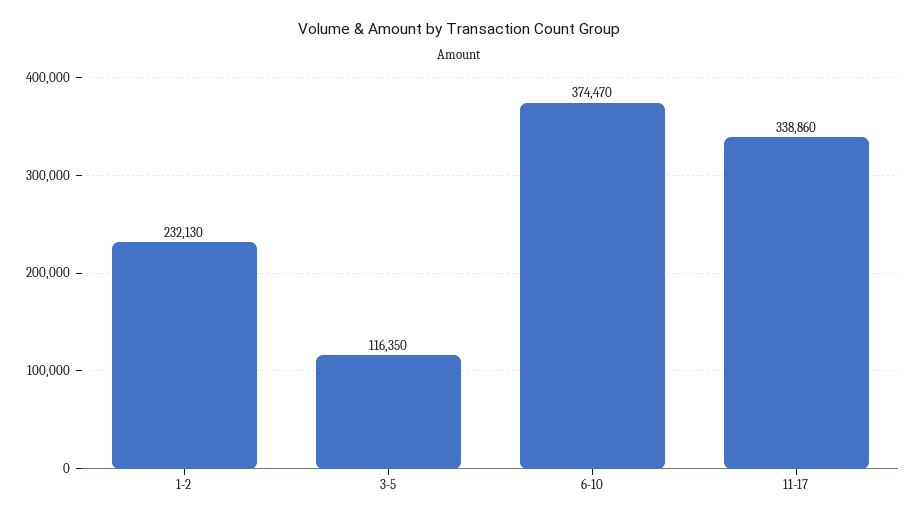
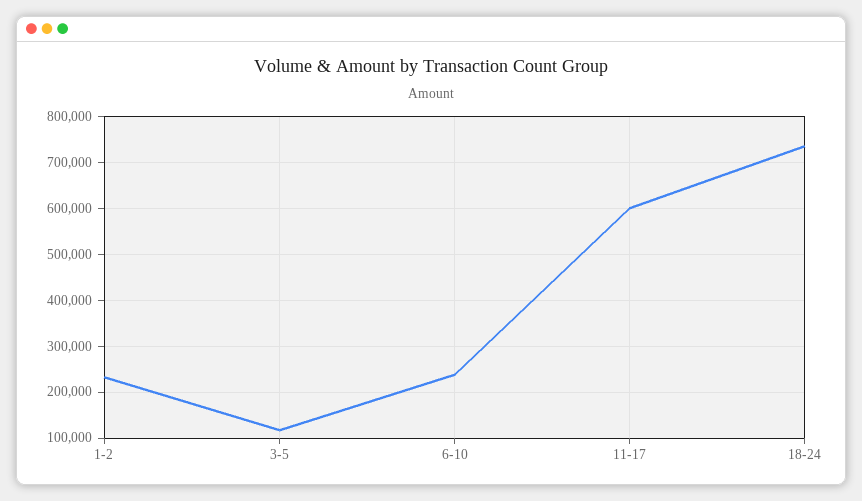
6-10: 374470 -> 240000
11-17: 338860 -> 600000
18-24: none -> 740000

